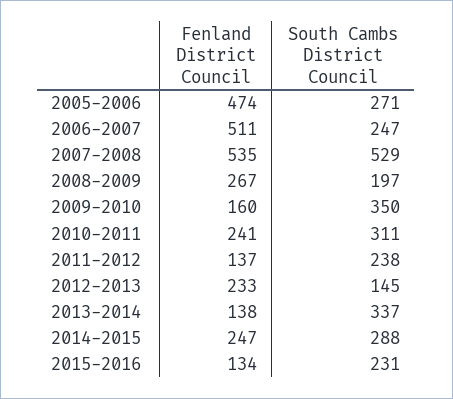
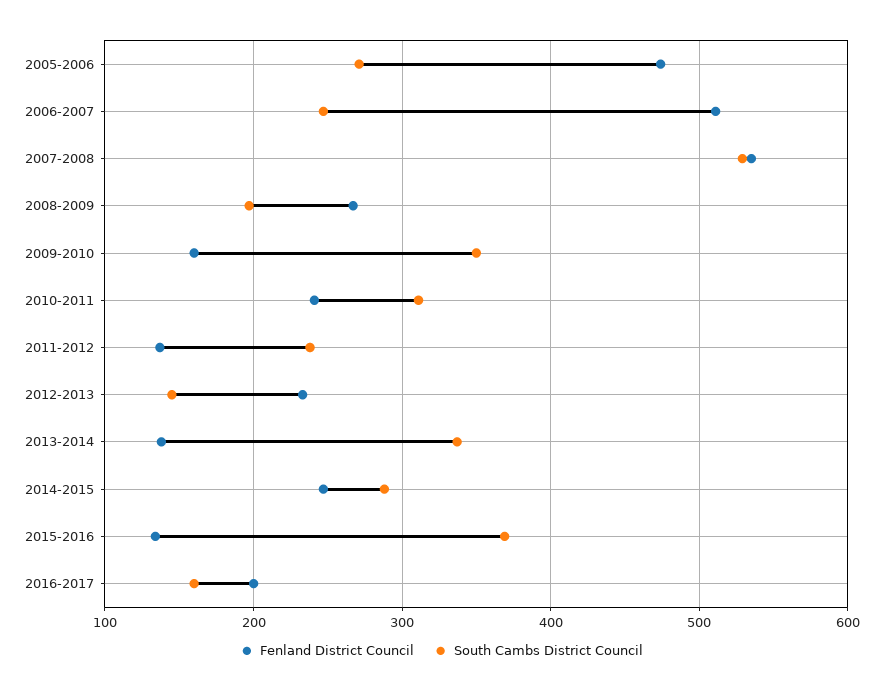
South Cambs District Council, 2015-2016: 231 -> 370
Fenland District Council, 2016-2017: none -> 200
South Cambs District Council, 2016-2017: none -> 160

